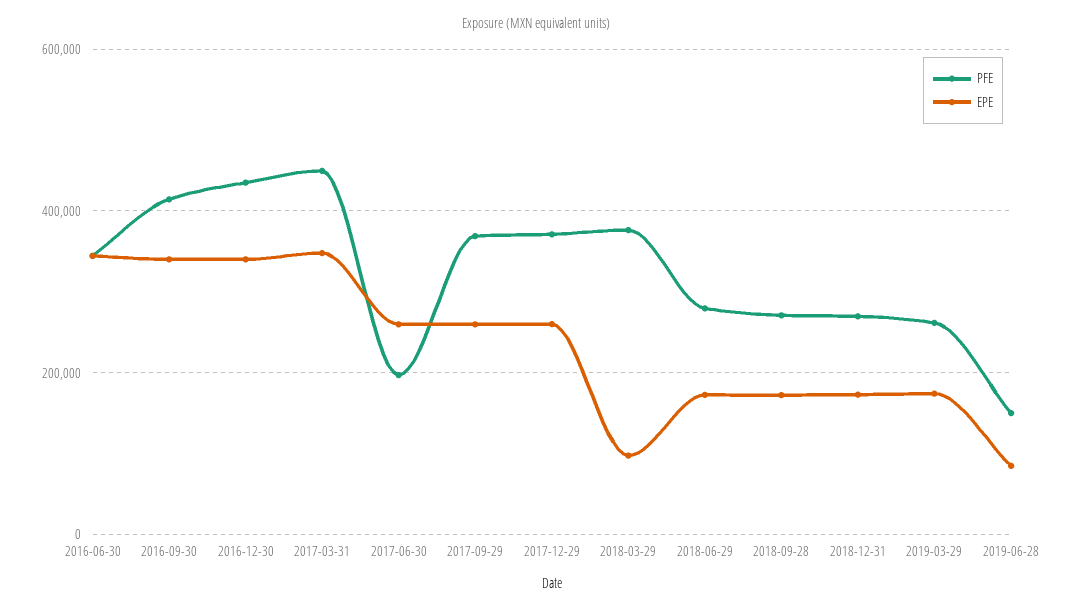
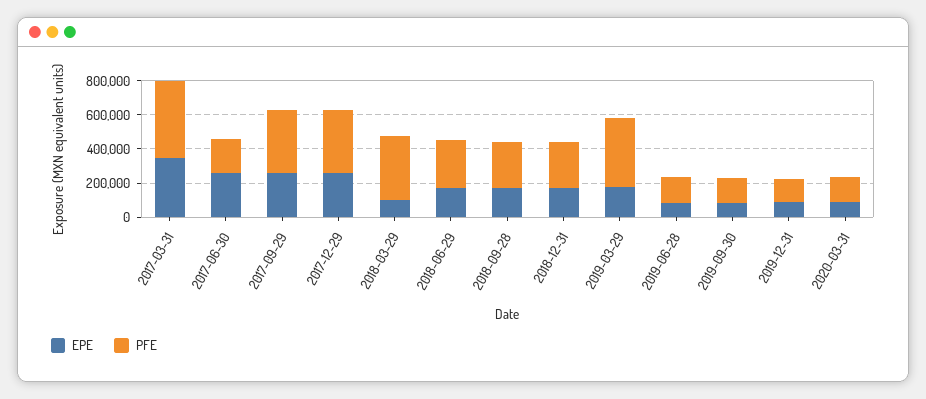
PFE, 2016-06-30: 340000 -> none
EPE, 2016-06-30: 340000 -> none
PFE, 2016-09-30: 420000 -> none
EPE, 2016-09-30: 340000 -> none
PFE, 2016-12-30: 440000 -> none
EPE, 2016-12-30: 340000 -> none
PFE, 2019-03-29: 260000 -> 400000
EPE, 2019-09-30: none -> 100000
PFE, 2019-09-30: none -> 150000
EPE, 2019-12-31: none -> 100000
PFE, 2019-12-31: none -> 150000
EPE, 2020-03-31: none -> 100000
PFE, 2020-03-31: none -> 150000

